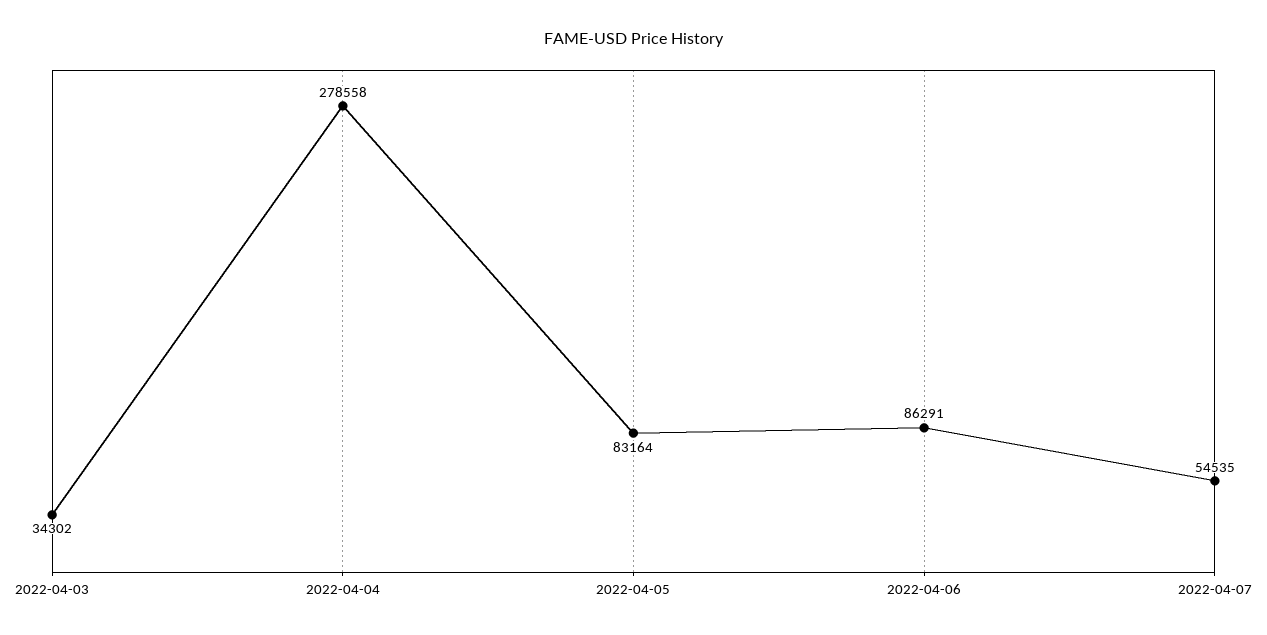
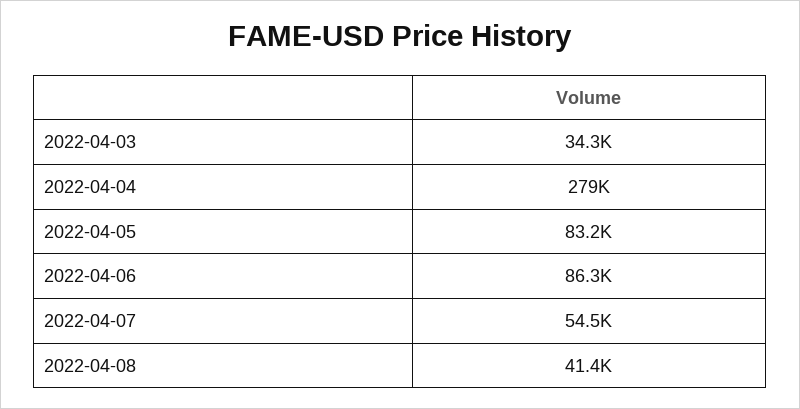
2022-04-08: none -> 41400

